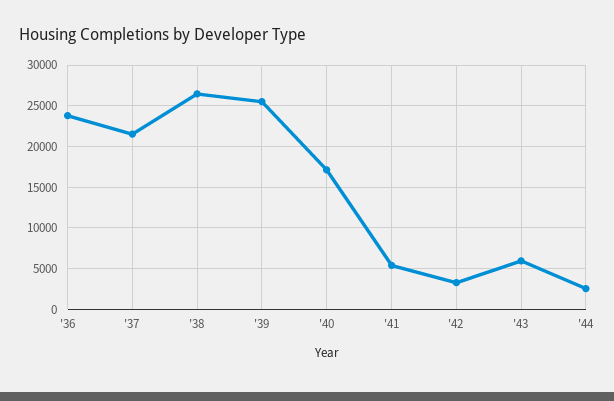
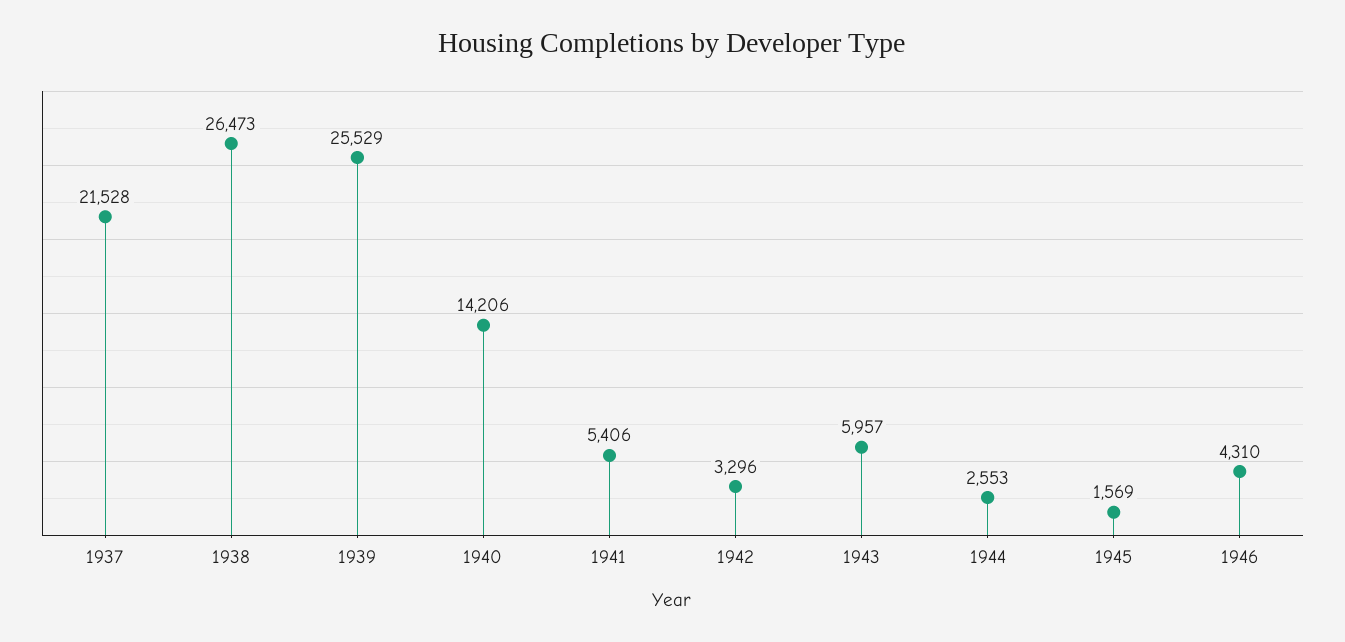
'36: 24000 -> none
'40: 17000 -> 14206
1945: none -> 1569
1946: none -> 4310

